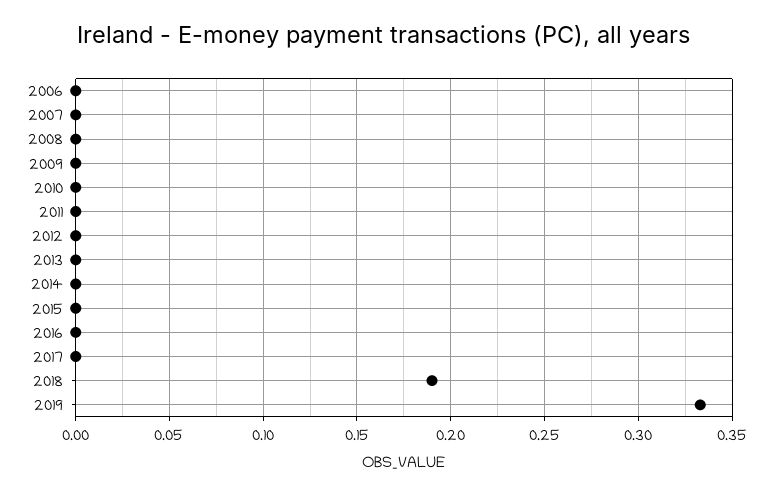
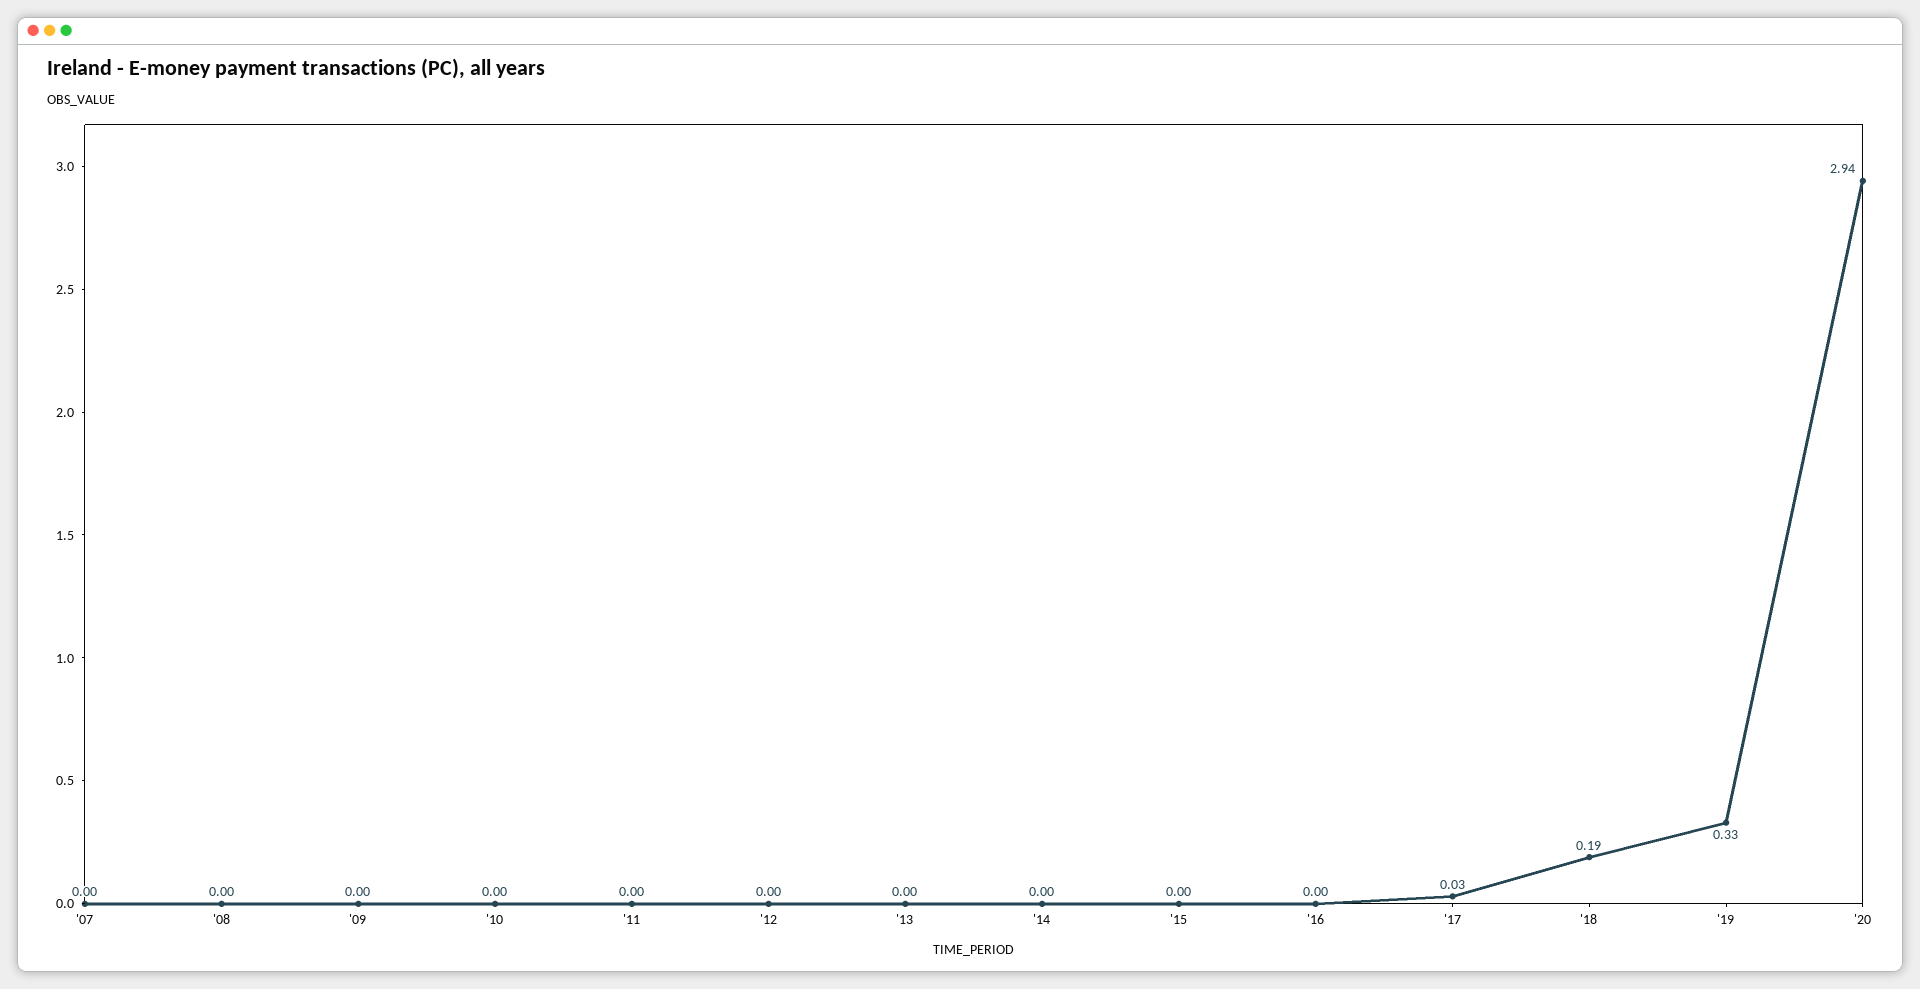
2006: 0 -> none
2017: 0 -> 0.03
'20: none -> 2.94

